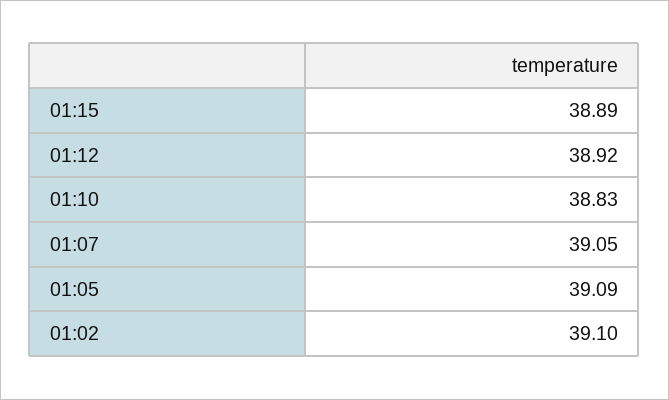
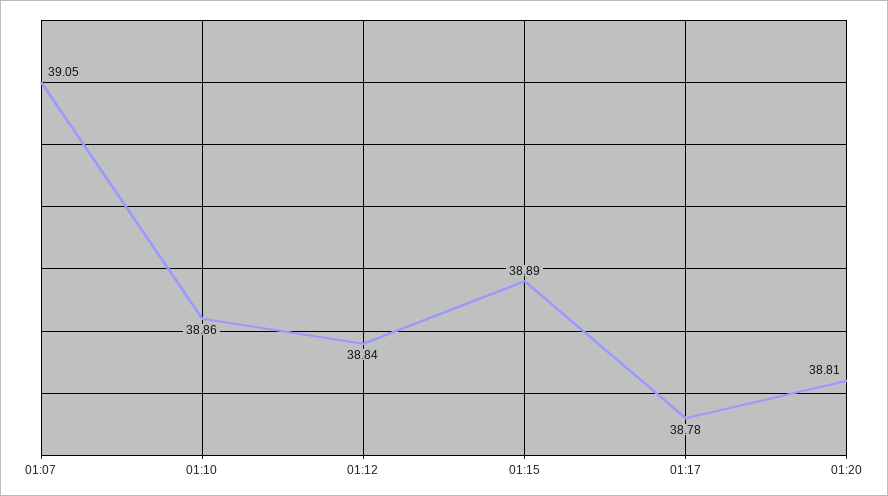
01:12: 38.92 -> 38.84
01:10: 38.83 -> 38.86
01:05: 39.09 -> none
01:02: 39.1 -> none
01:17: none -> 38.78
01:20: none -> 38.81

